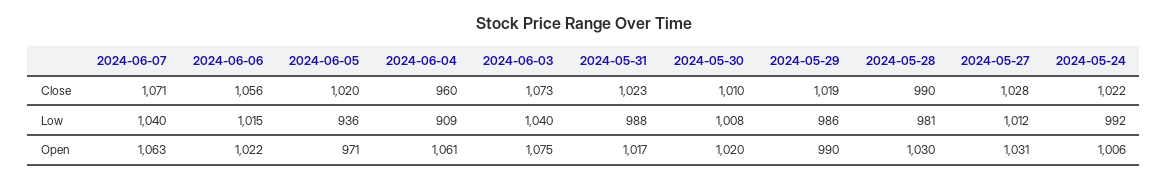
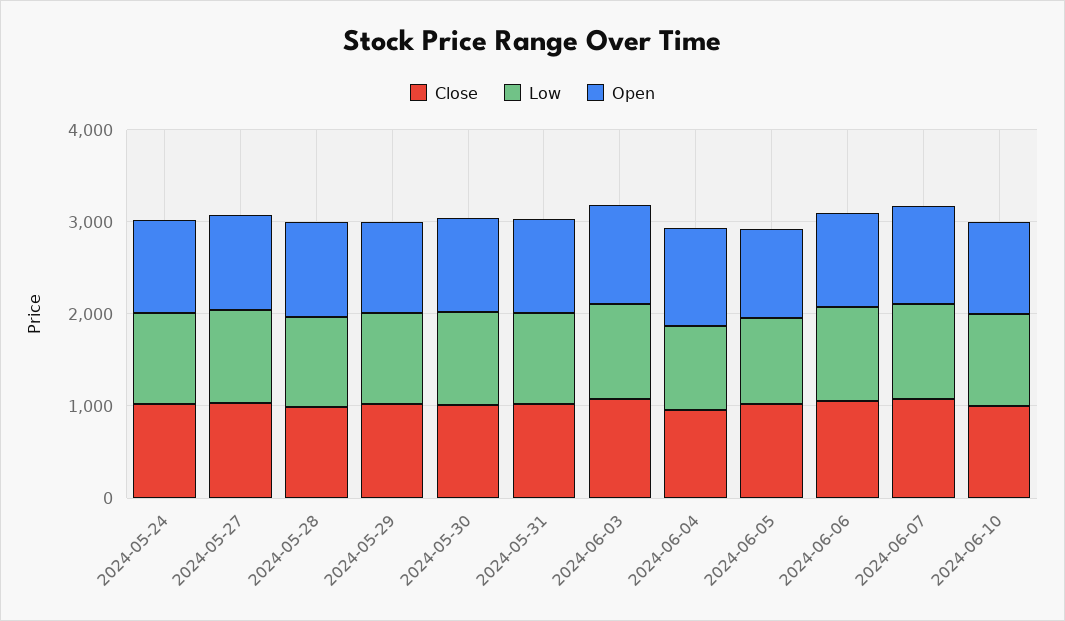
Close, 2024-06-10: none -> 1000
Low, 2024-06-10: none -> 1000
Open, 2024-06-10: none -> 1000

